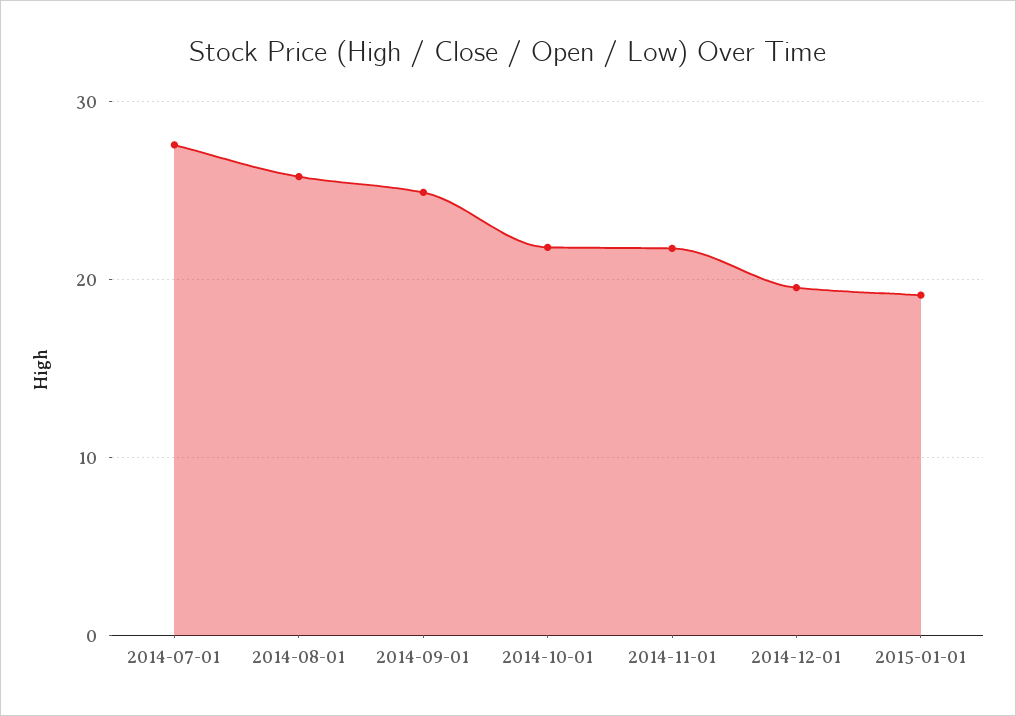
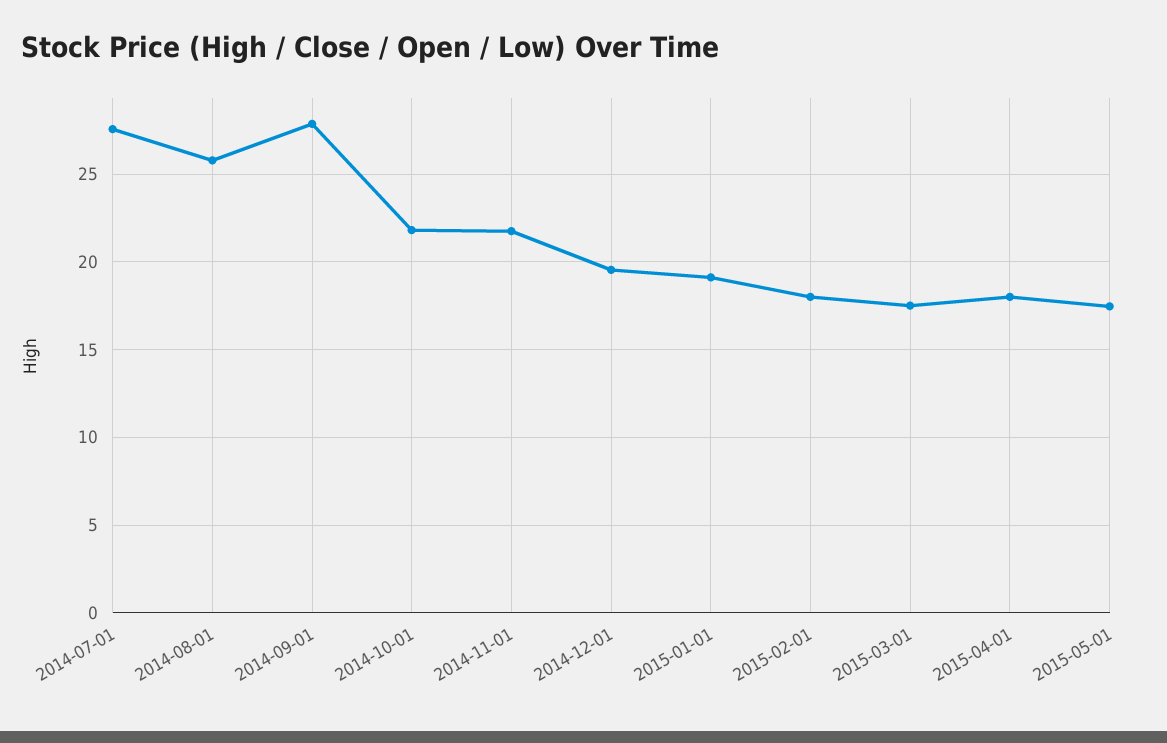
2014-09-01: 25 -> 28
2015-02-01: none -> 18
2015-03-01: none -> 17.5
2015-04-01: none -> 18
2015-05-01: none -> 17.5

